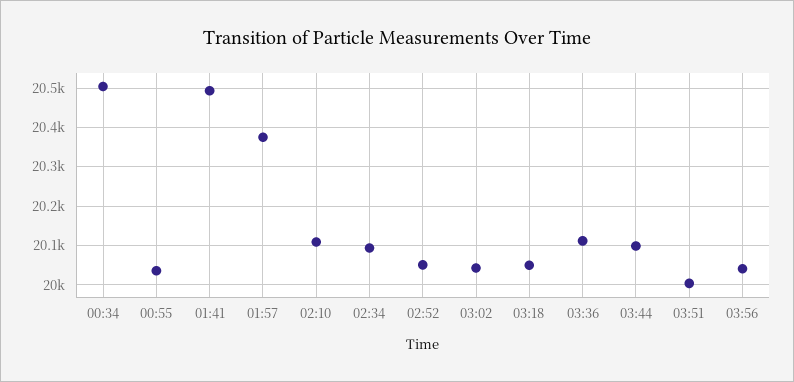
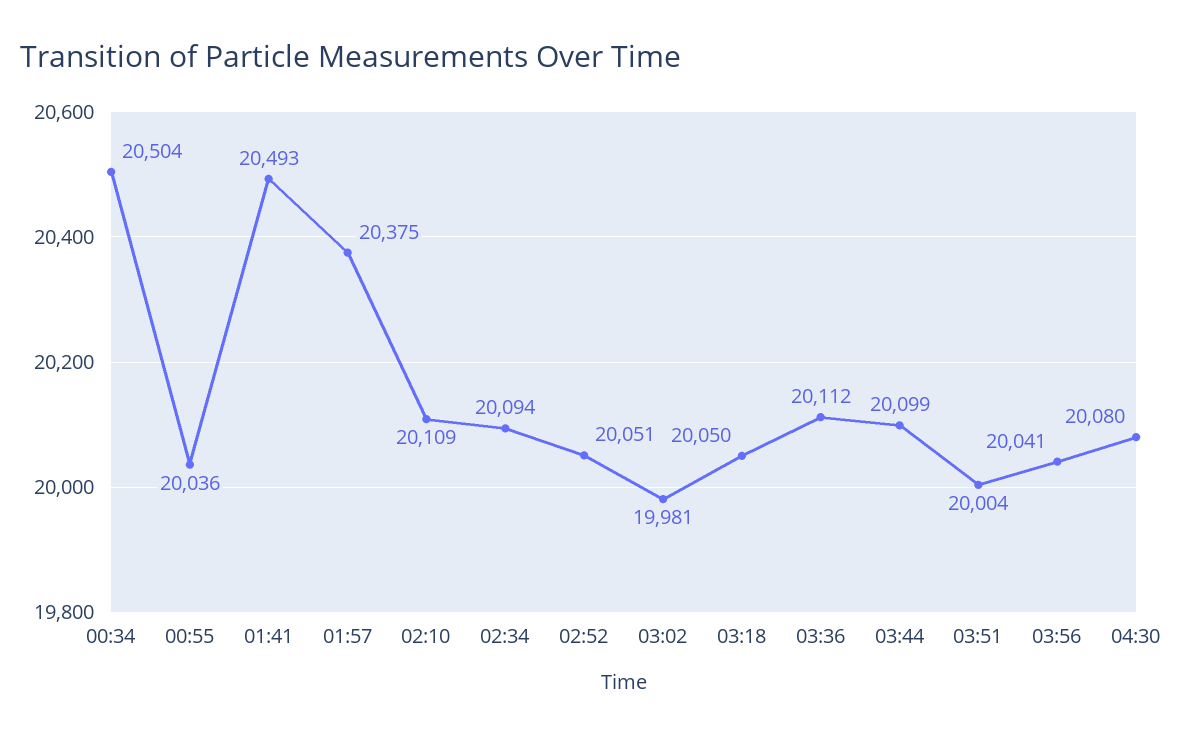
03:02: 20040 -> 19981
04:30: none -> 20080

